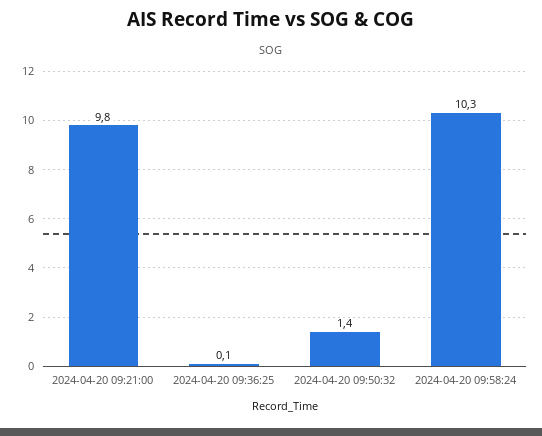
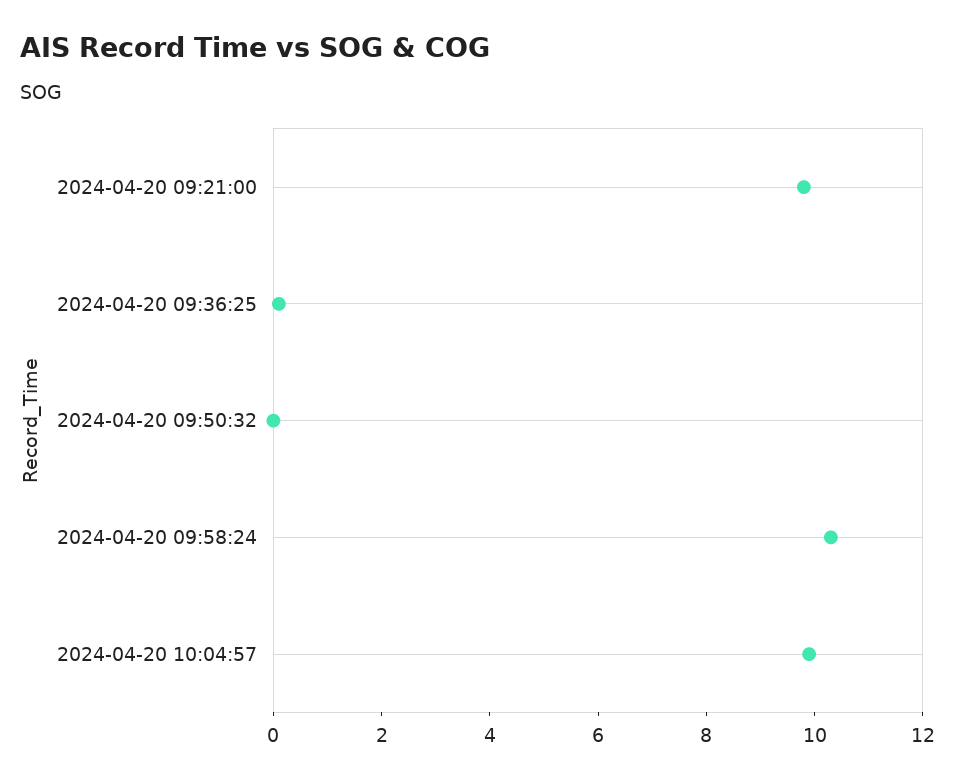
2024-04-20 09:50:32: 1.4 -> 0
2024-04-20 10:04:57: none -> 10

